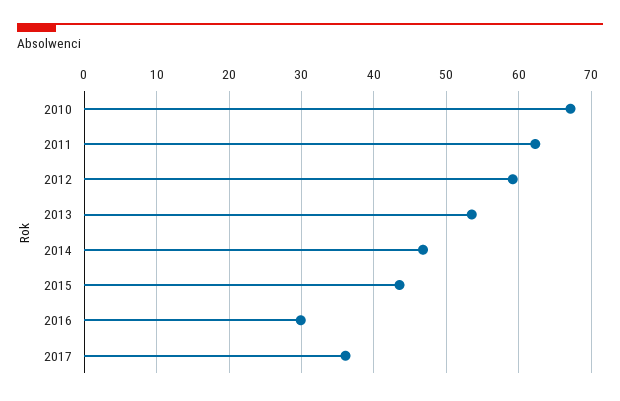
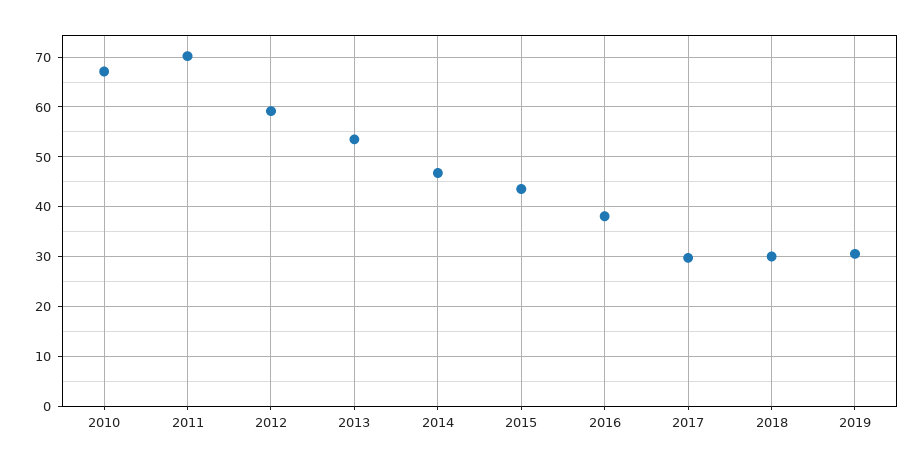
2011: 62 -> 70
2016: 30 -> 38
2017: 36 -> 30
2018: none -> 30
2019: none -> 30

